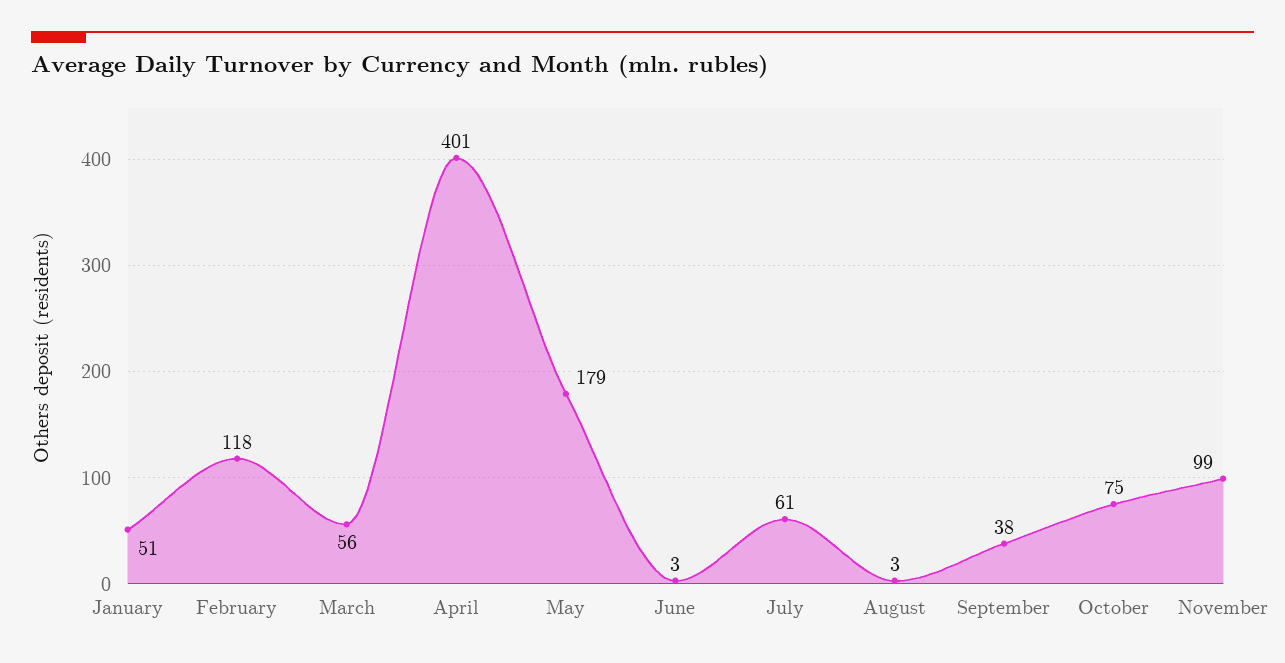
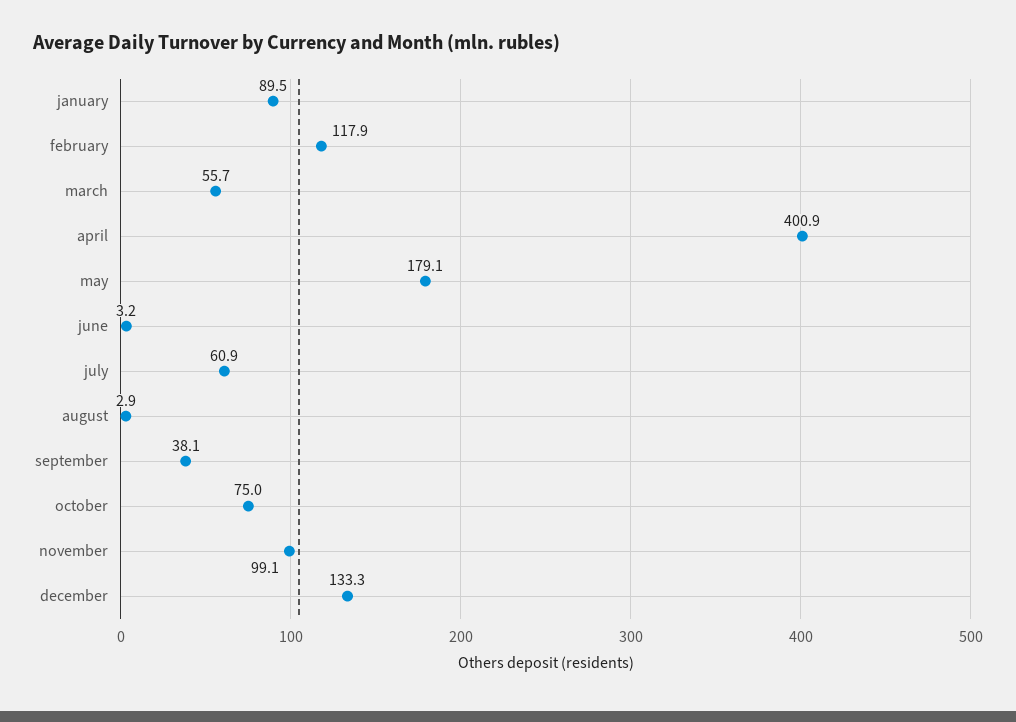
January: 51 -> 89.5
december: none -> 133.3

